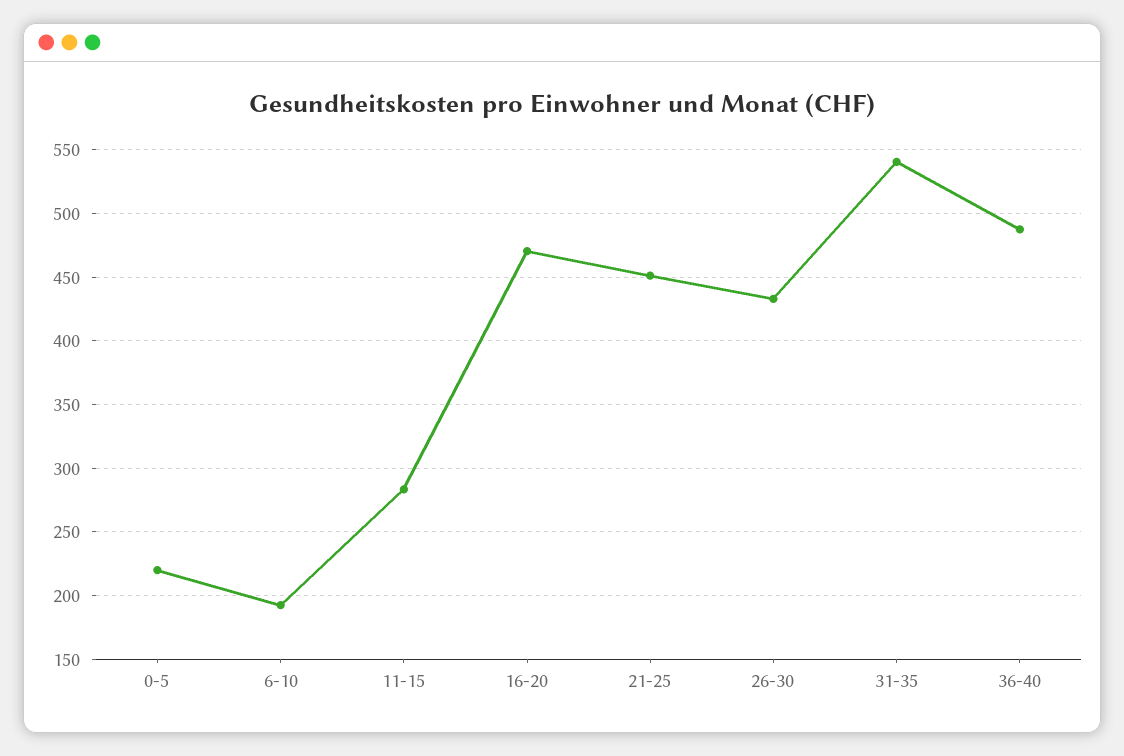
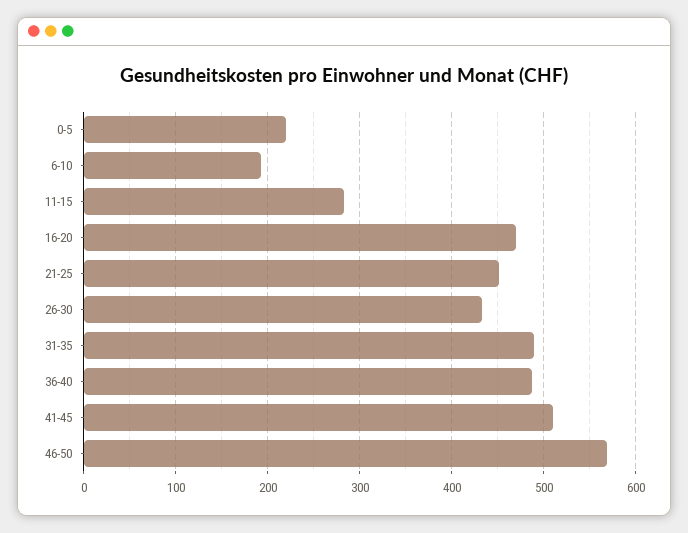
31-35: 540 -> 490
41-45: none -> 510
46-50: none -> 570

